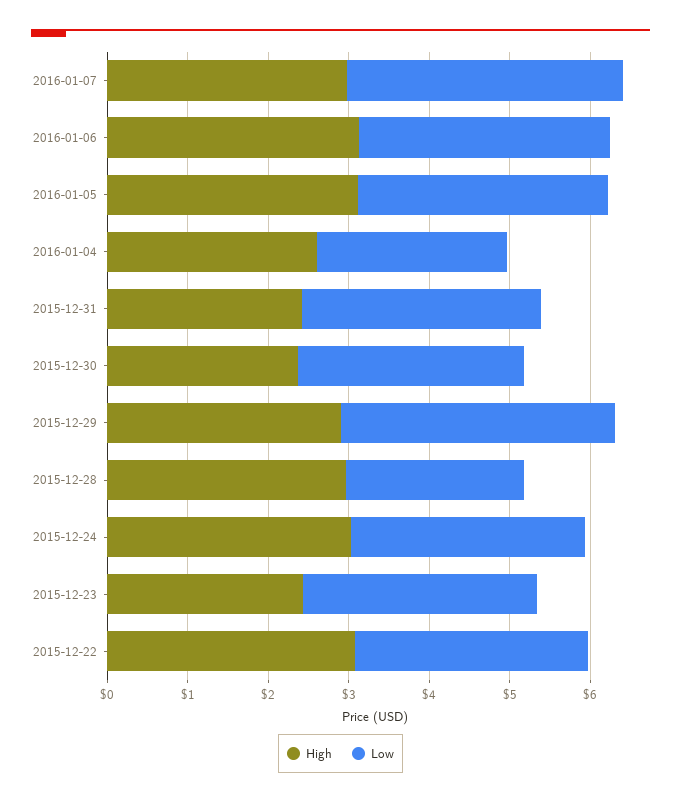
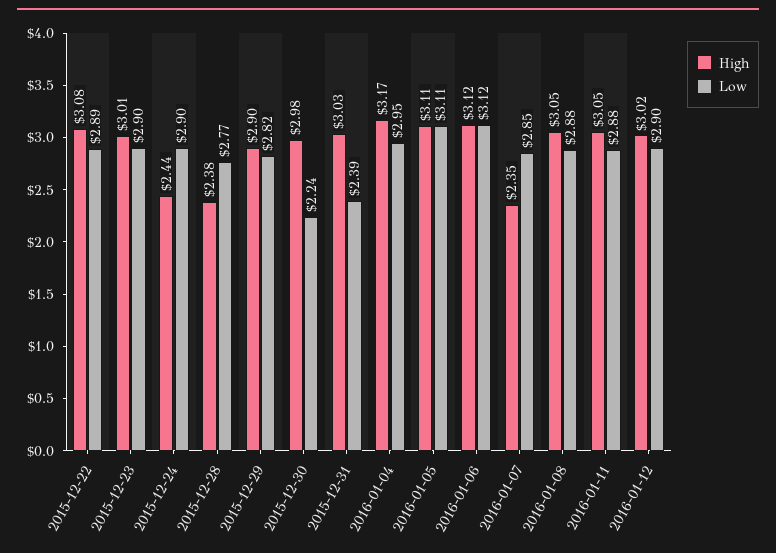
High, 2016-01-07: 3 -> 2.35
Low, 2016-01-07: 3.4 -> 2.85
High, 2016-01-04: 2.6 -> 3.17
Low, 2016-01-04: 2.4 -> 2.95
High, 2015-12-31: 2.4 -> 3.03
Low, 2015-12-31: 3 -> 2.39
High, 2015-12-30: 2.4 -> 2.98
Low, 2015-12-30: 2.8 -> 2.24
Low, 2015-12-29: 3.4 -> 2.82
High, 2015-12-28: 3 -> 2.38
Low, 2015-12-28: 2.2 -> 2.77
High, 2015-12-24: 3 -> 2.44
High, 2015-12-23: 2.4 -> 3.01
High, 2016-01-08: none -> 3.05
Low, 2016-01-08: none -> 2.88
High, 2016-01-11: none -> 3.05
Low, 2016-01-11: none -> 2.88
High, 2016-01-12: none -> 3.02
Low, 2016-01-12: none -> 2.9

